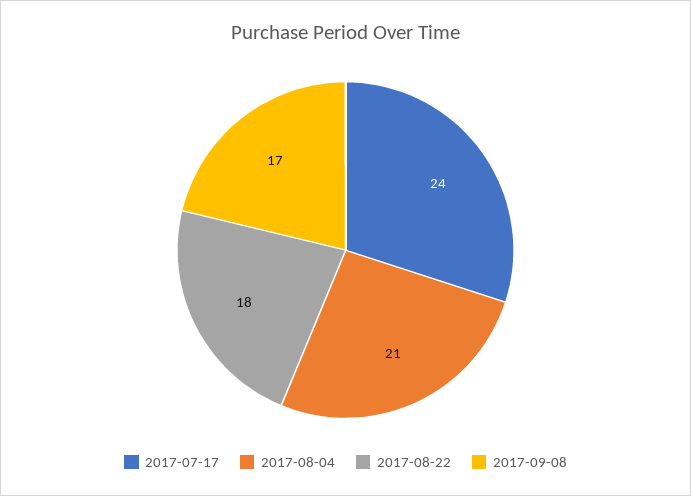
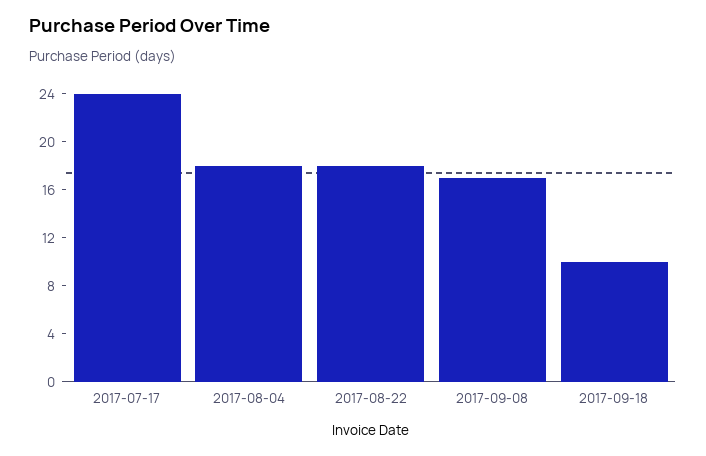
2017-08-04: 21 -> 18
2017-09-18: none -> 10

